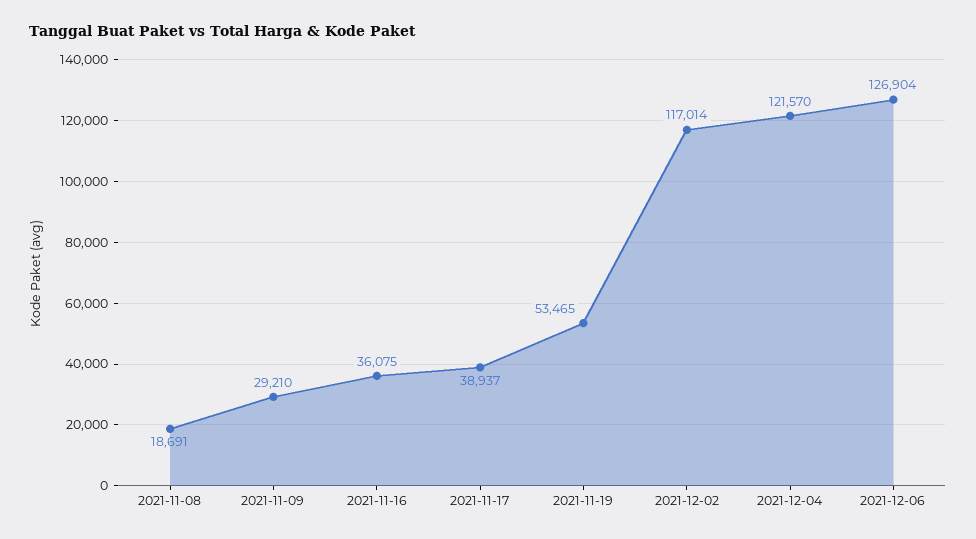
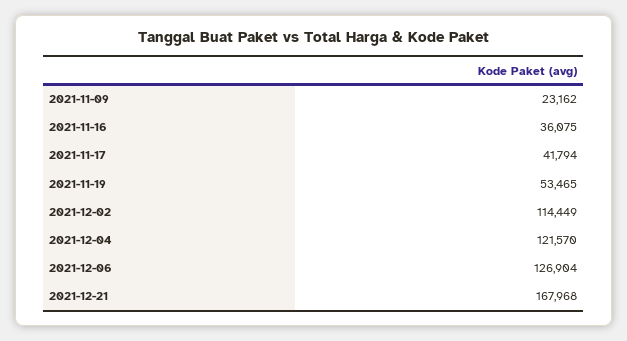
2021-11-08: 18691 -> none
2021-11-09: 29210 -> 23162
2021-11-17: 38937 -> 41794
2021-12-02: 117014 -> 114449
2021-12-21: none -> 167968

